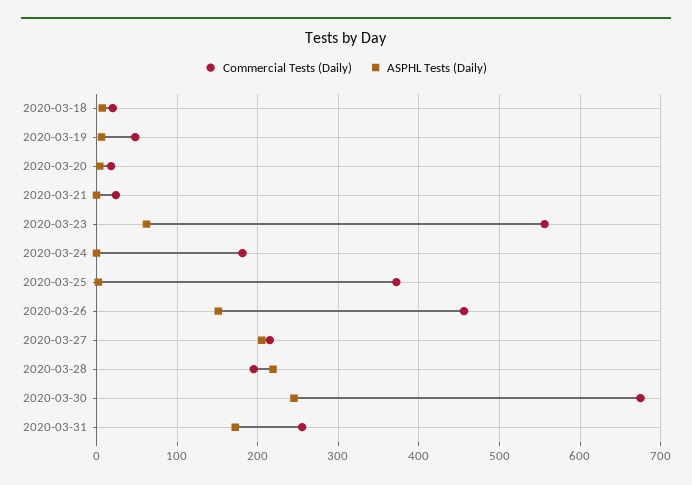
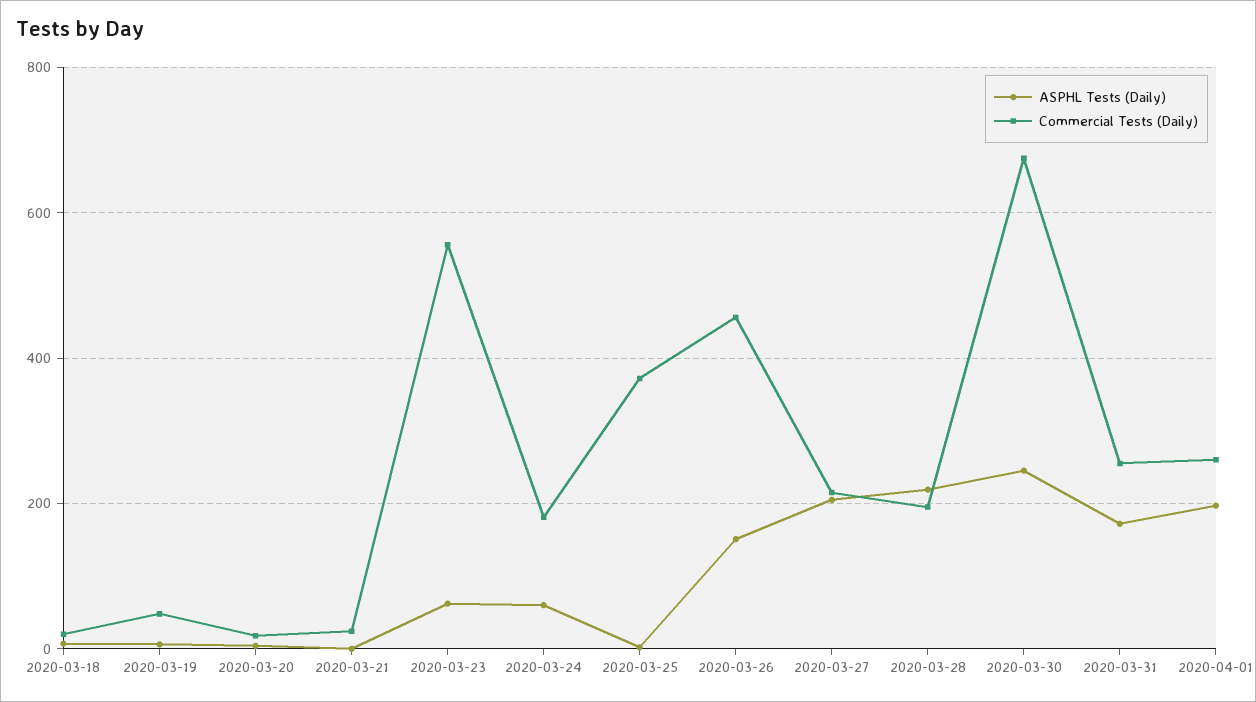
ASPHL Tests (Daily), 2020-03-24: 0 -> 60
ASPHL Tests (Daily), 2020-04-01: none -> 200
Commercial Tests (Daily), 2020-04-01: none -> 260

